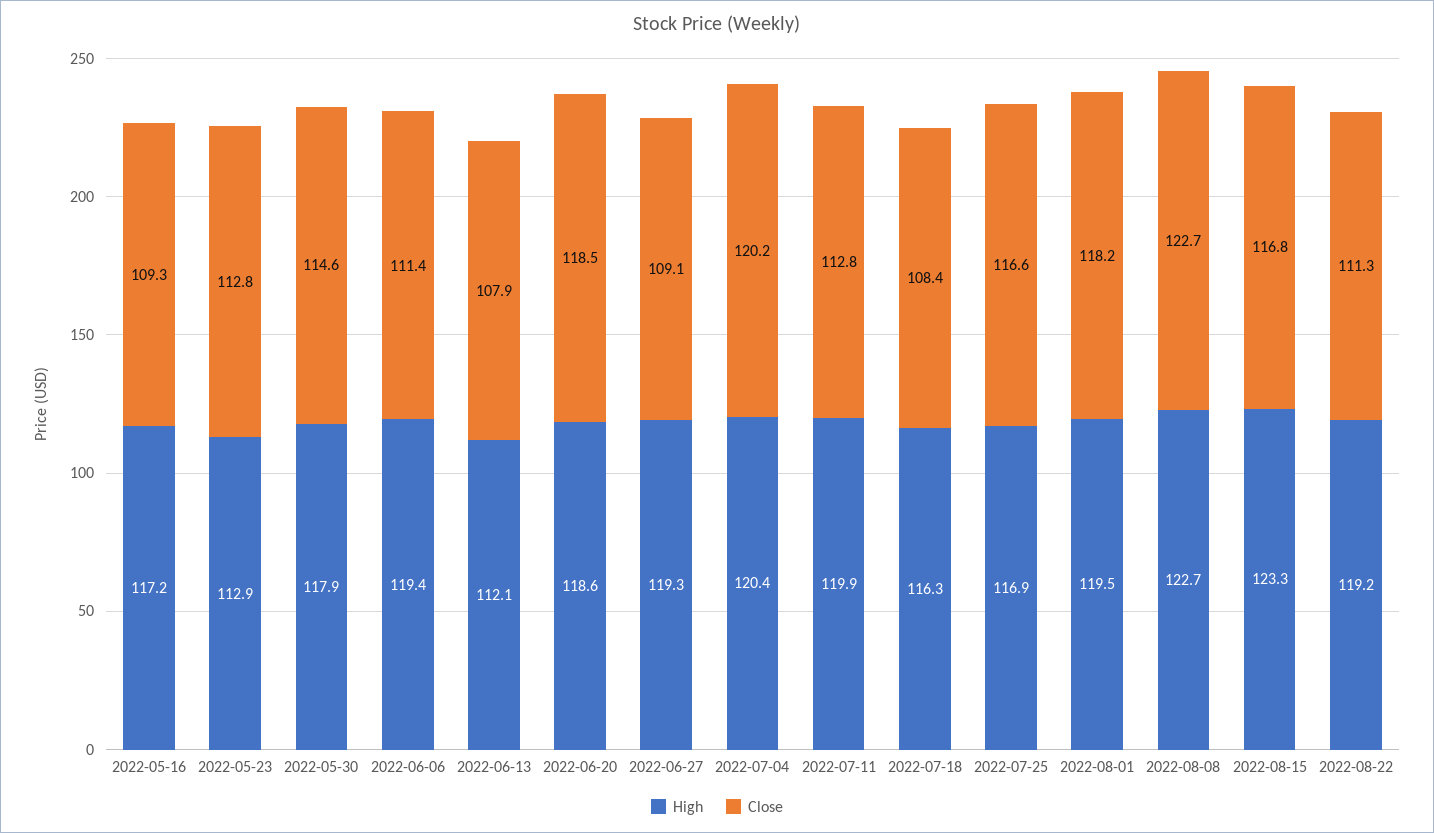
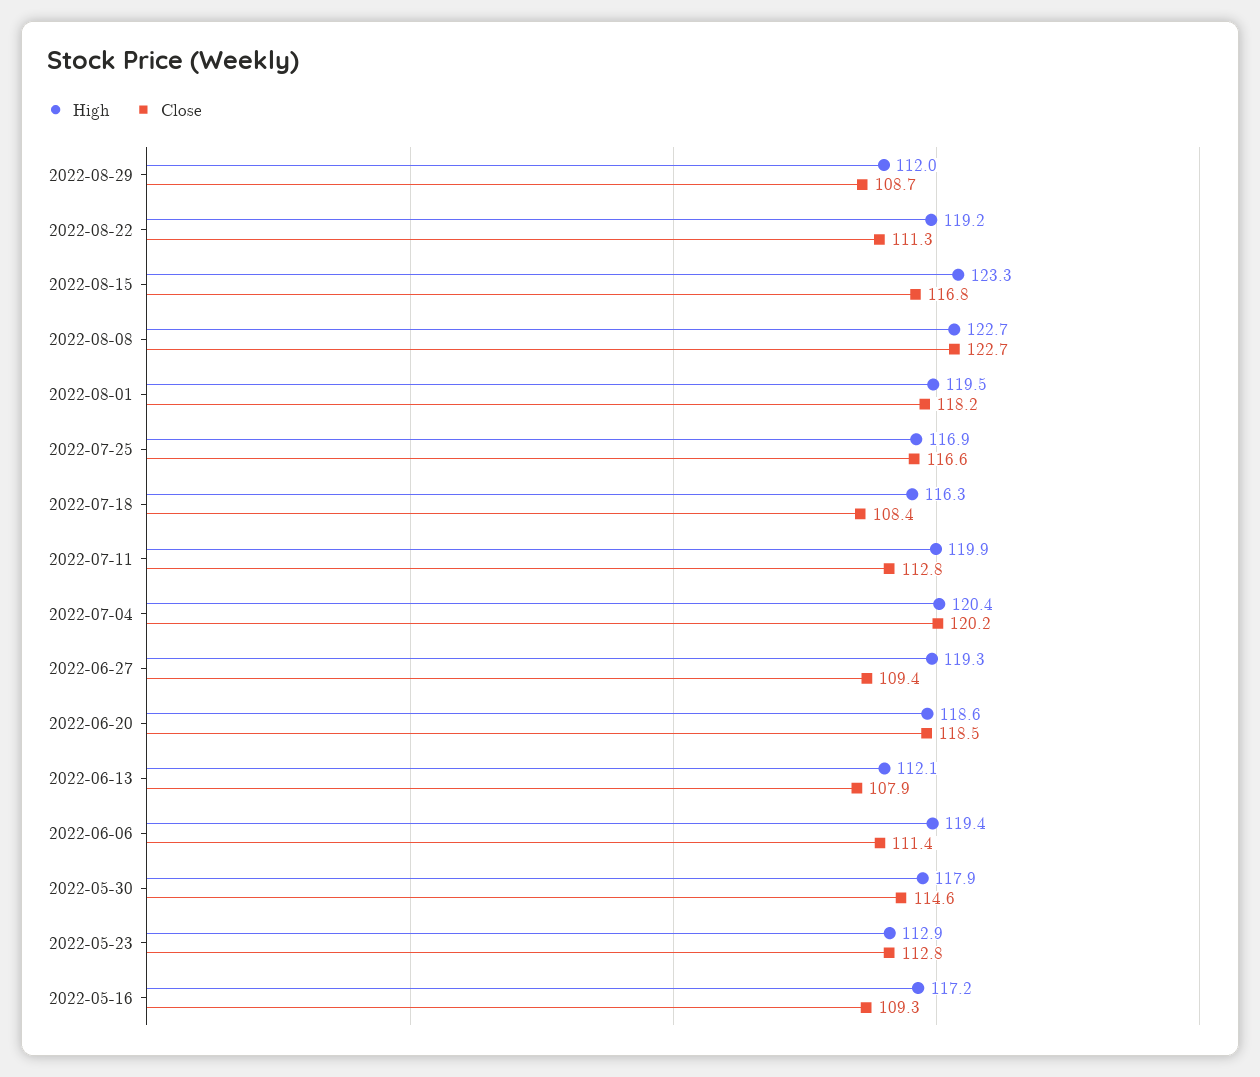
Close, 2022-06-27: 109.1 -> 109.4
High, 2022-08-29: none -> 112
Close, 2022-08-29: none -> 108.7

